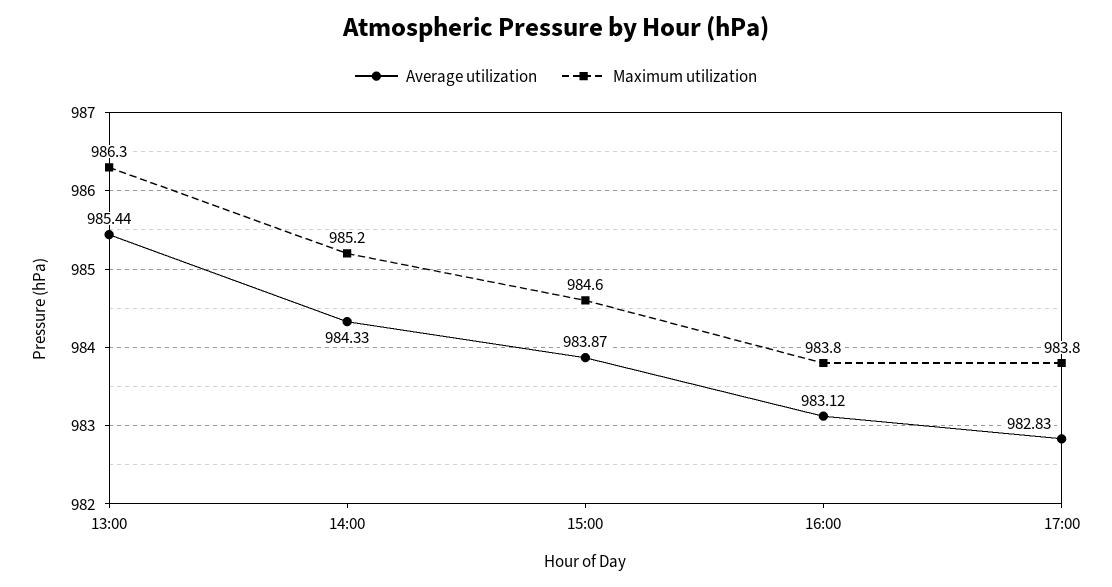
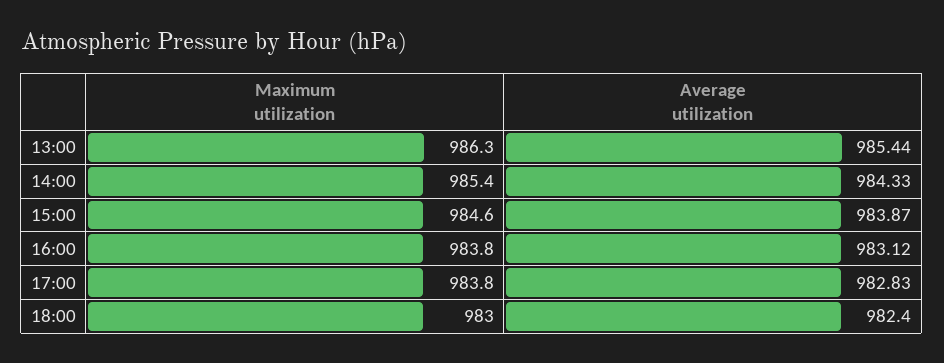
Maximum utilization, 14:00: 985.2 -> 985.4
Maximum utilization, 18:00: none -> 983
Average utilization, 18:00: none -> 982.4

